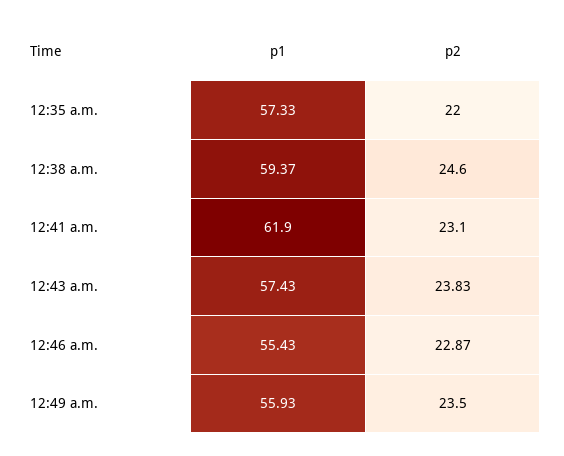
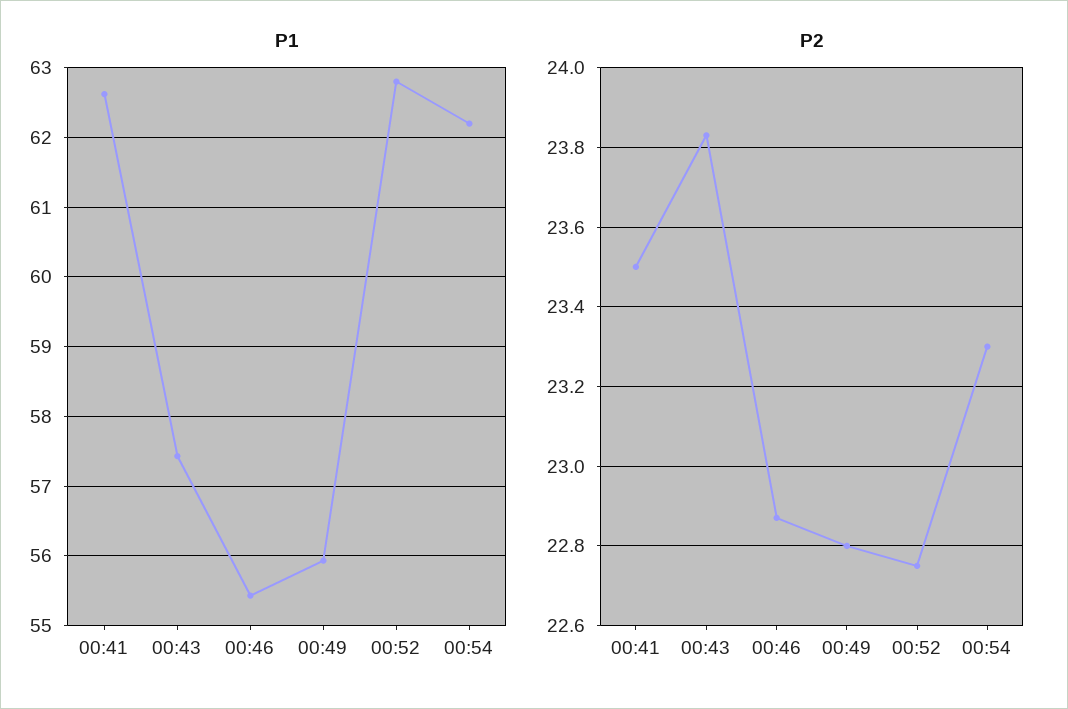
p1, 12:35 a.m.: 57.33 -> none
p2, 12:35 a.m.: 22 -> none
p1, 12:38 a.m.: 59.37 -> none
p2, 12:38 a.m.: 24.6 -> none
p1, 12:41 a.m.: 61.9 -> 62.6
p2, 12:41 a.m.: 23.1 -> 23.5
p2, 12:49 a.m.: 23.5 -> 22.8
p1, 00:52: none -> 62.8
p1, 00:54: none -> 62.2
p2, 00:52: none -> 22.75
p2, 00:54: none -> 23.3

